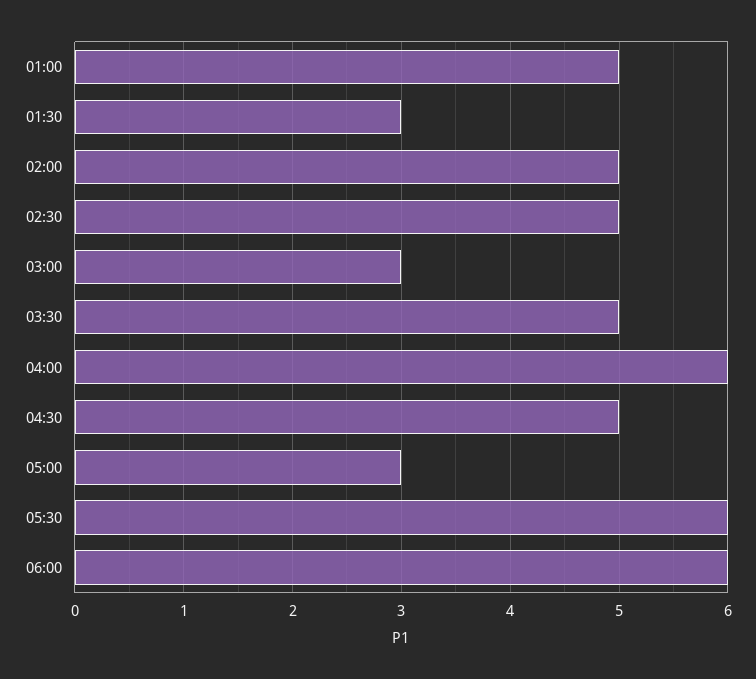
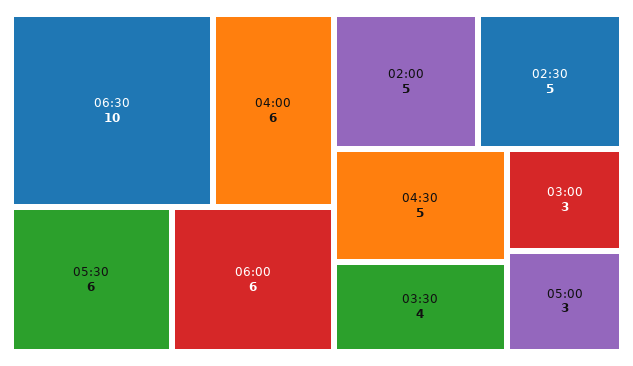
01:00: 5 -> none
01:30: 3 -> none
03:30: 5 -> 4
06:30: none -> 10

